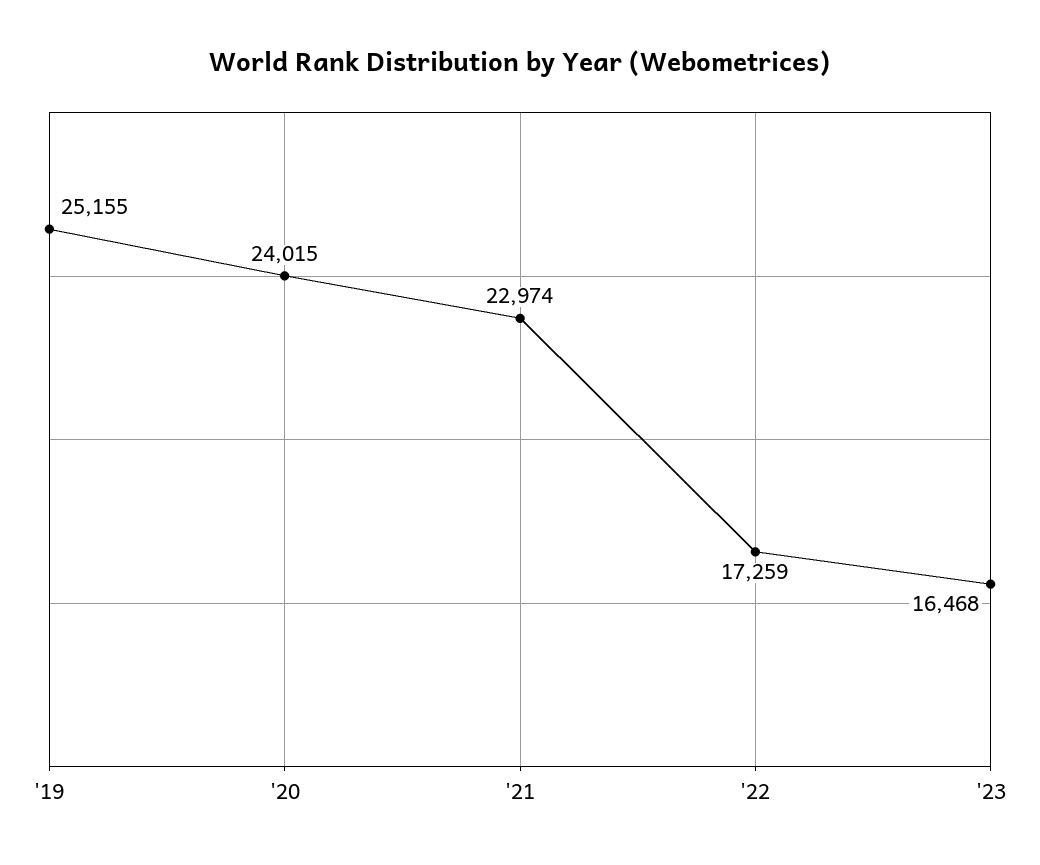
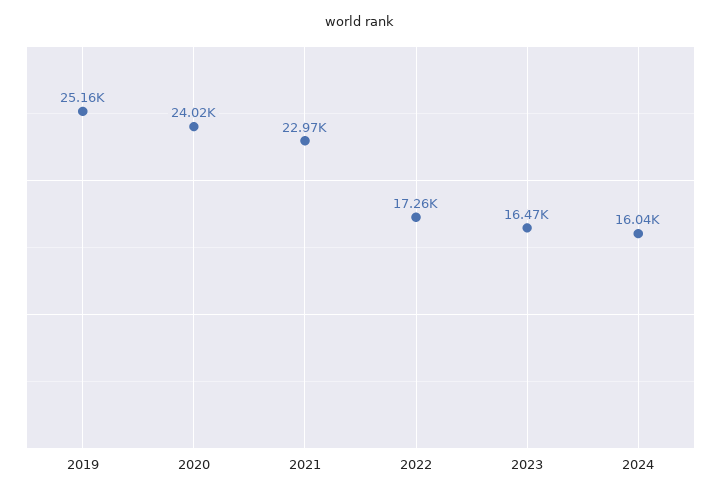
2024: none -> 16040

